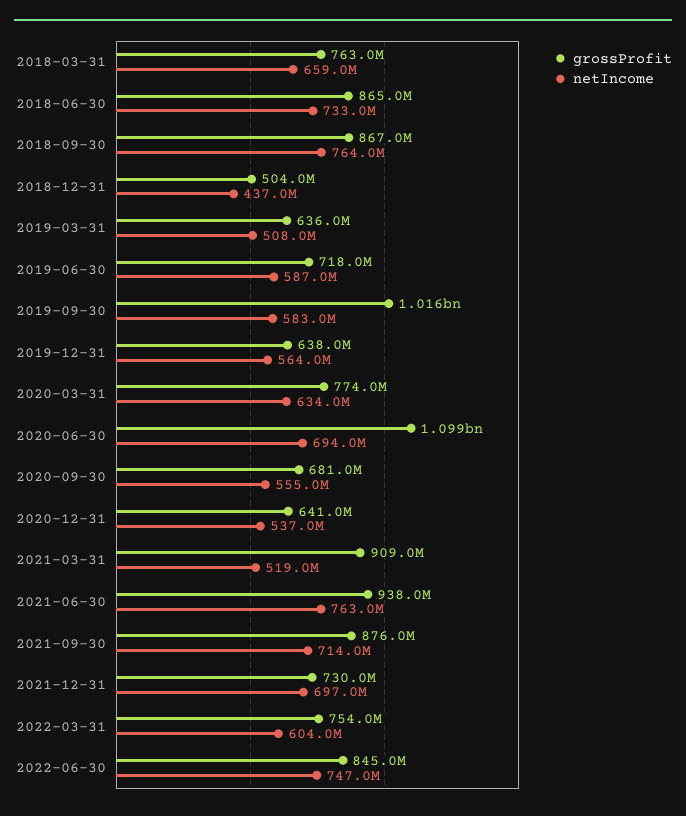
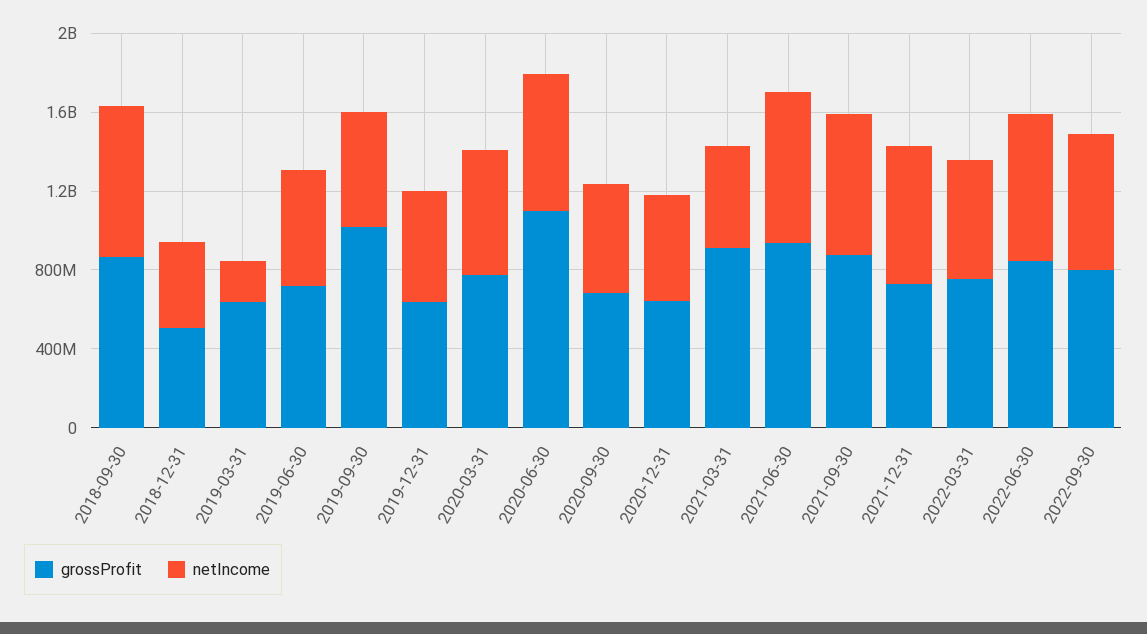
grossProfit, 2018-03-31: 763000000 -> none
netIncome, 2018-03-31: 659000000 -> none
grossProfit, 2018-06-30: 865000000 -> none
netIncome, 2018-06-30: 733000000 -> none
netIncome, 2019-03-31: 508000000 -> 200000000
grossProfit, 2022-09-30: none -> 800000000
netIncome, 2022-09-30: none -> 700000000

